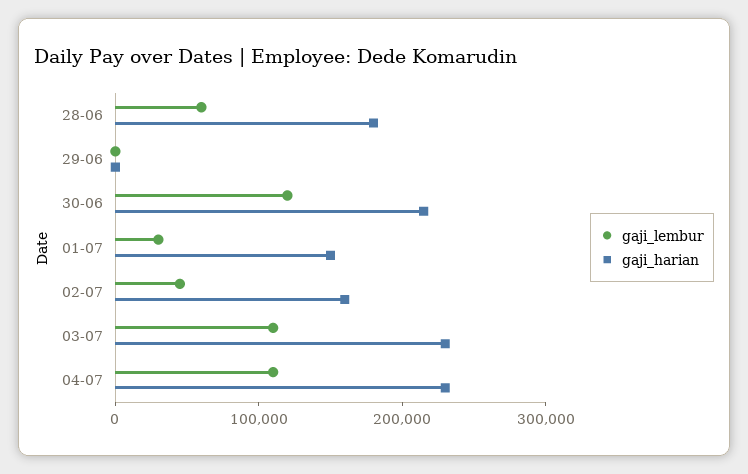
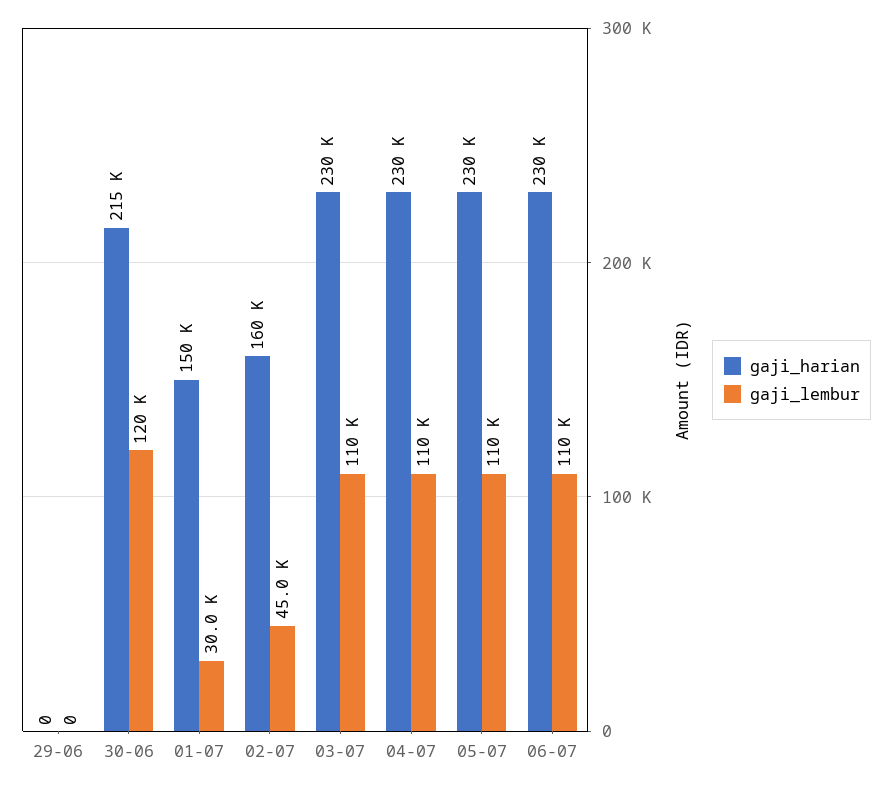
gaji_lembur, 28-06: 60000 -> none
gaji_harian, 28-06: 180000 -> none
gaji_harian, 05-07: none -> 230000
gaji_lembur, 05-07: none -> 110000
gaji_harian, 06-07: none -> 230000
gaji_lembur, 06-07: none -> 110000

